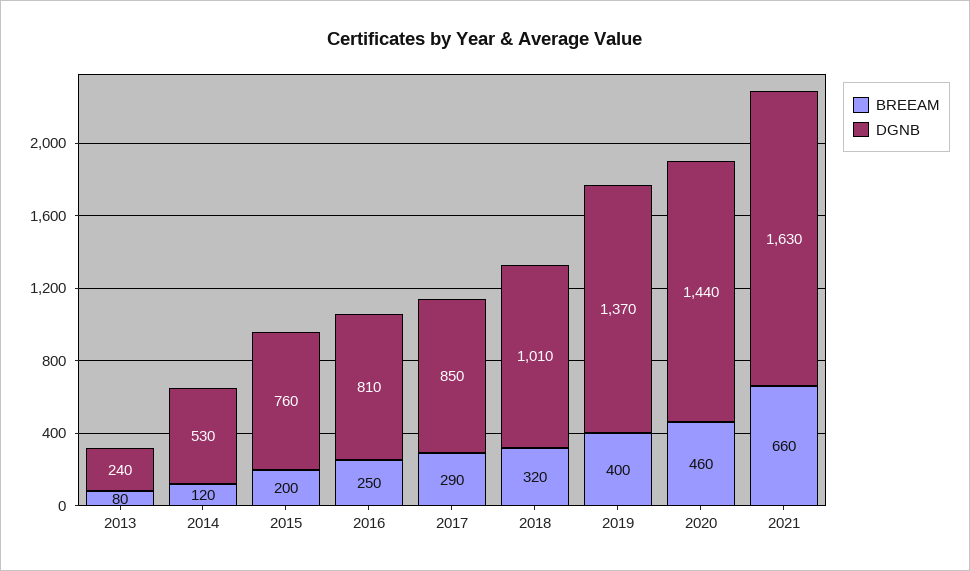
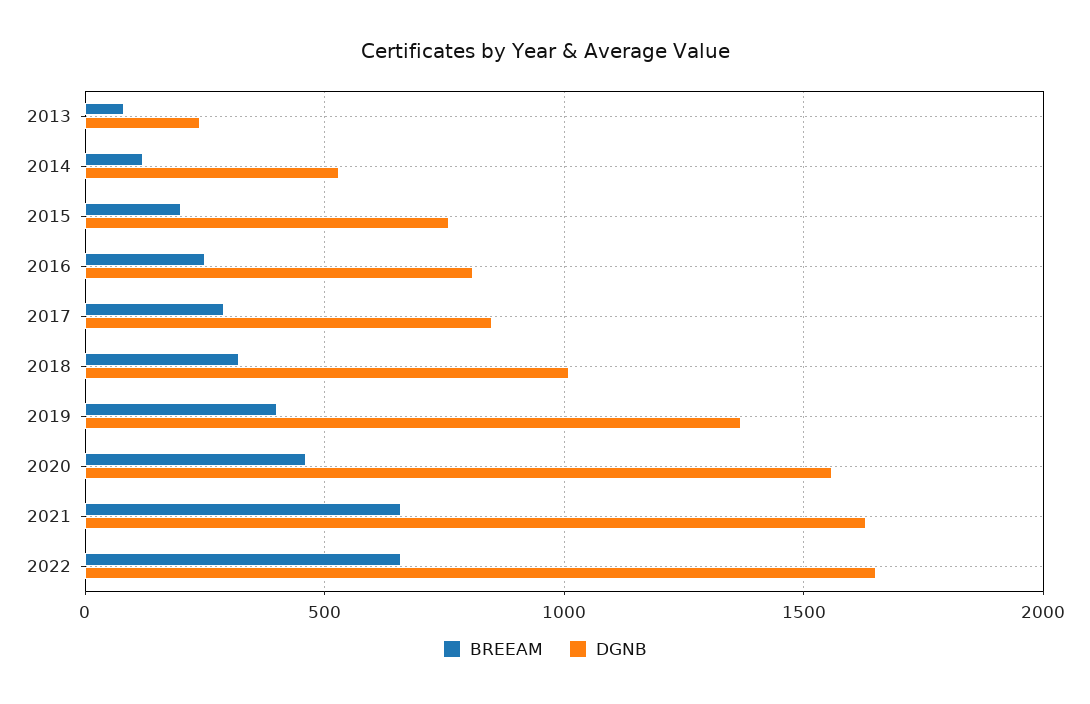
DGNB, 2020: 1440 -> 1550
BREEAM, 2022: none -> 650
DGNB, 2022: none -> 1650

